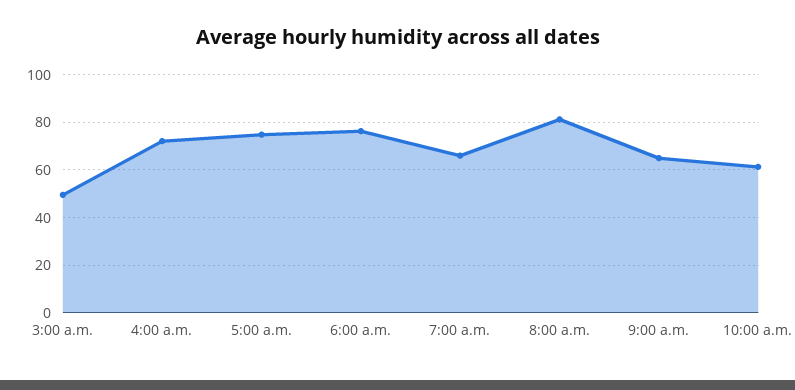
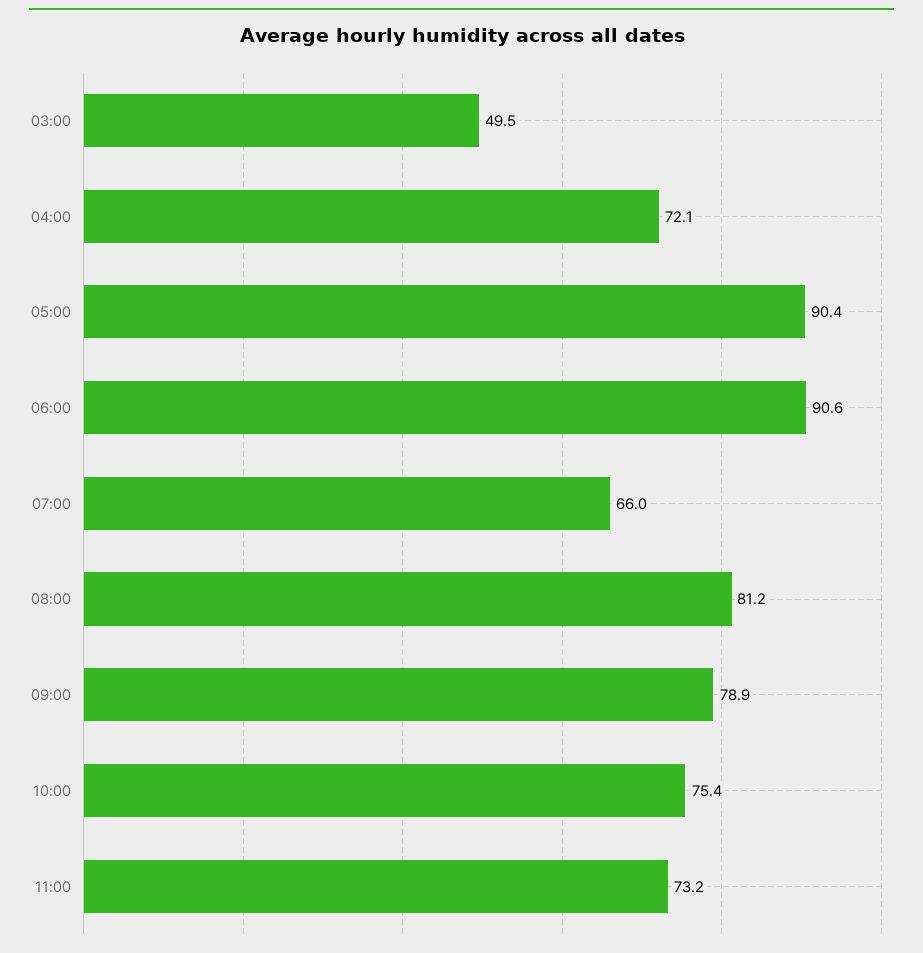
5:00 a.m.: 75 -> 90.4
6:00 a.m.: 75 -> 90.6
9:00 a.m.: 65 -> 78.9
10:00 a.m.: 60 -> 75.4
11:00: none -> 73.2

